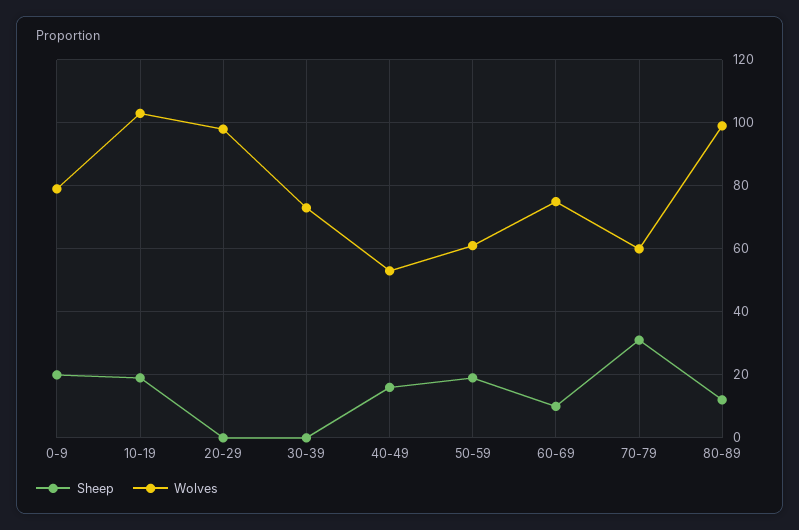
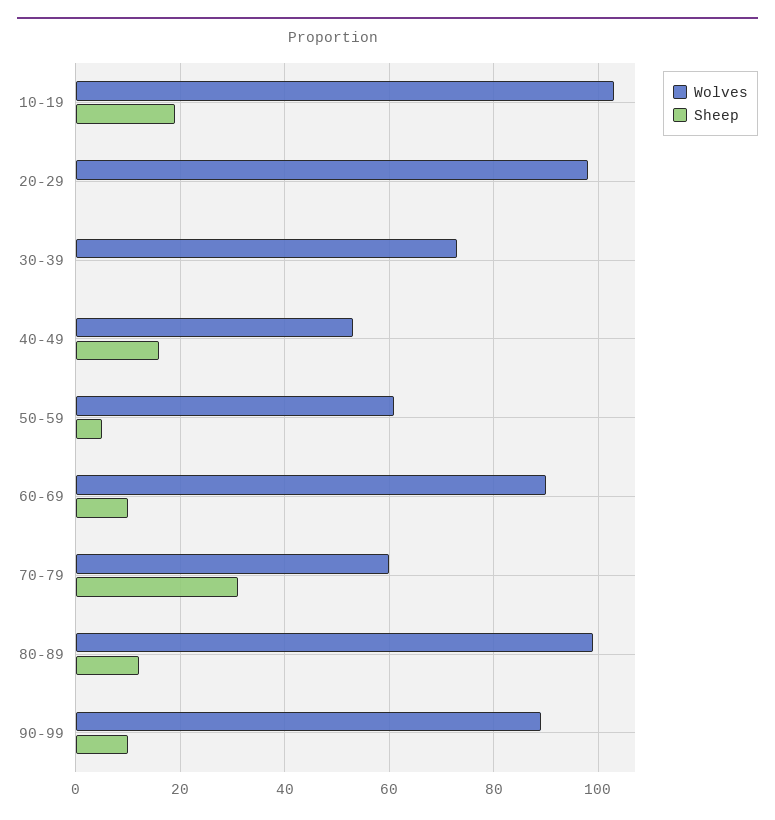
Sheep, 0-9: 20 -> none
Wolves, 0-9: 80 -> none
Sheep, 50-59: 20 -> 5
Wolves, 60-69: 75 -> 90
Wolves, 90-99: none -> 90
Sheep, 90-99: none -> 10

